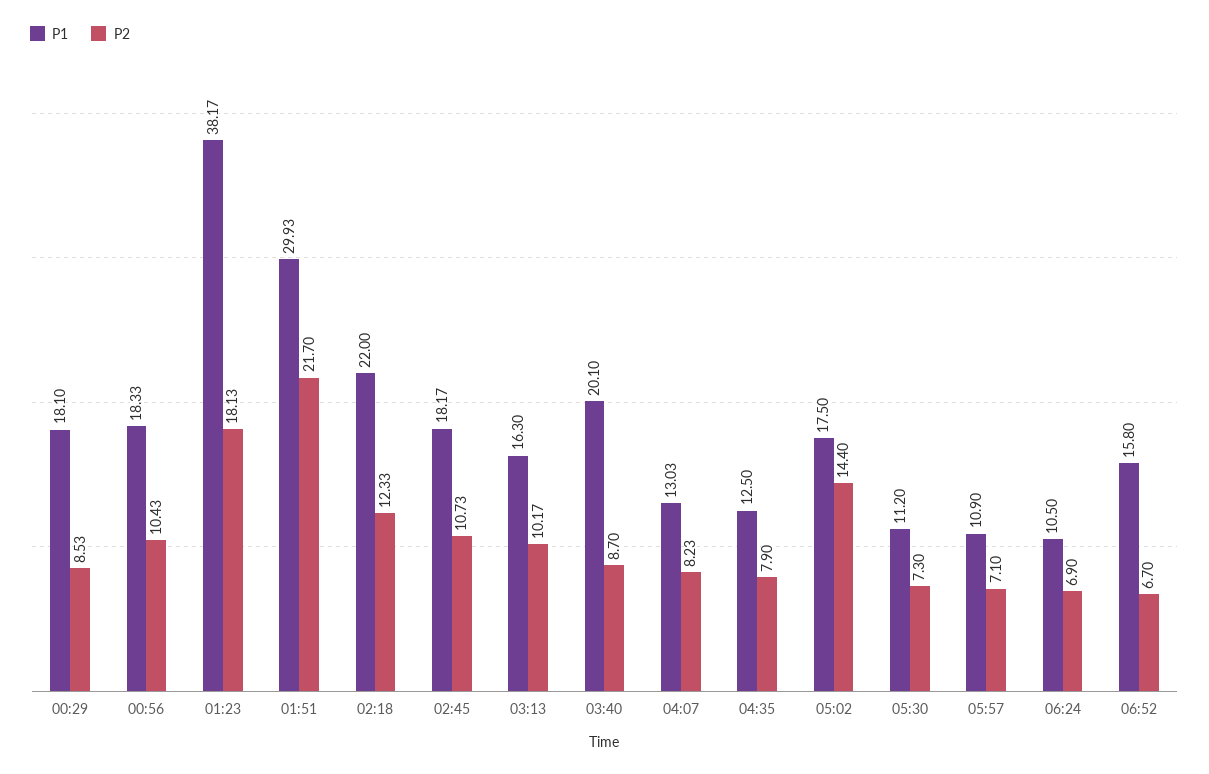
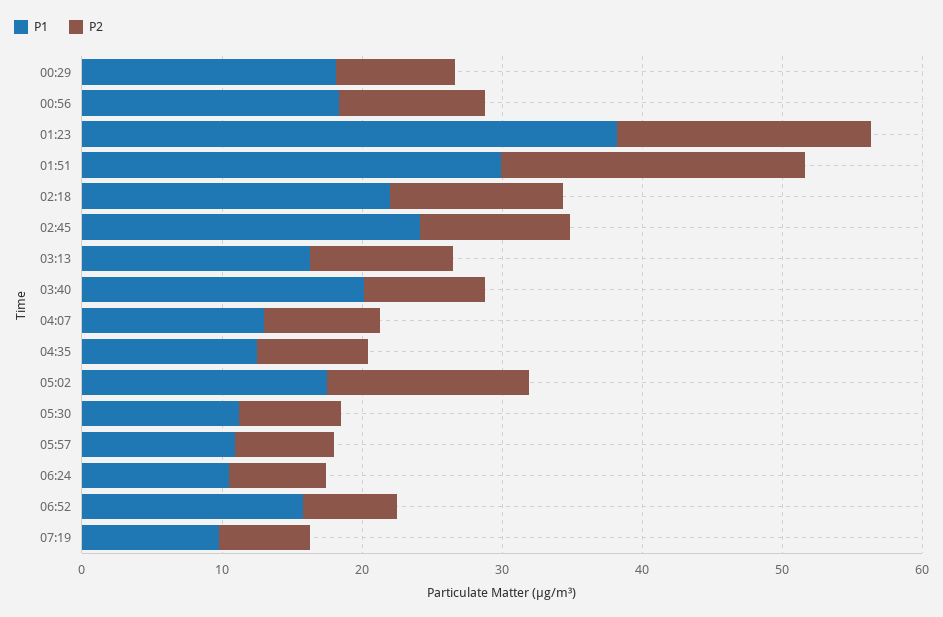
P1, 02:45: 18.17 -> 24
P1, 07:19: none -> 10
P2, 07:19: none -> 6

